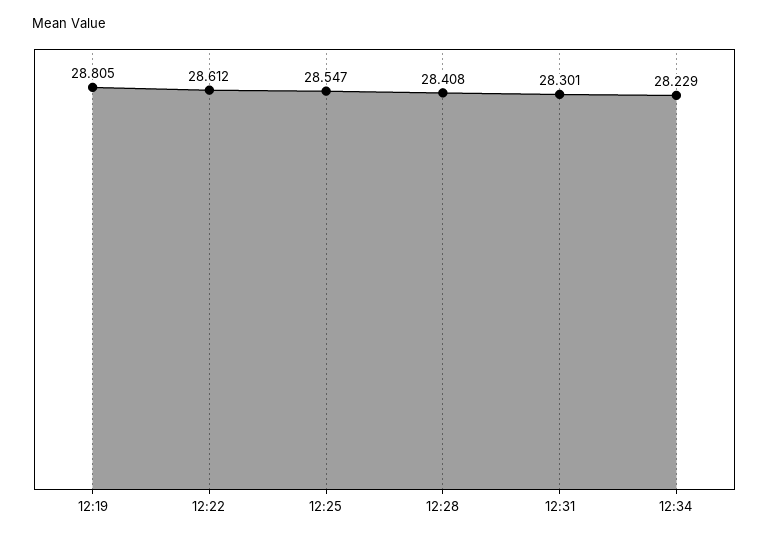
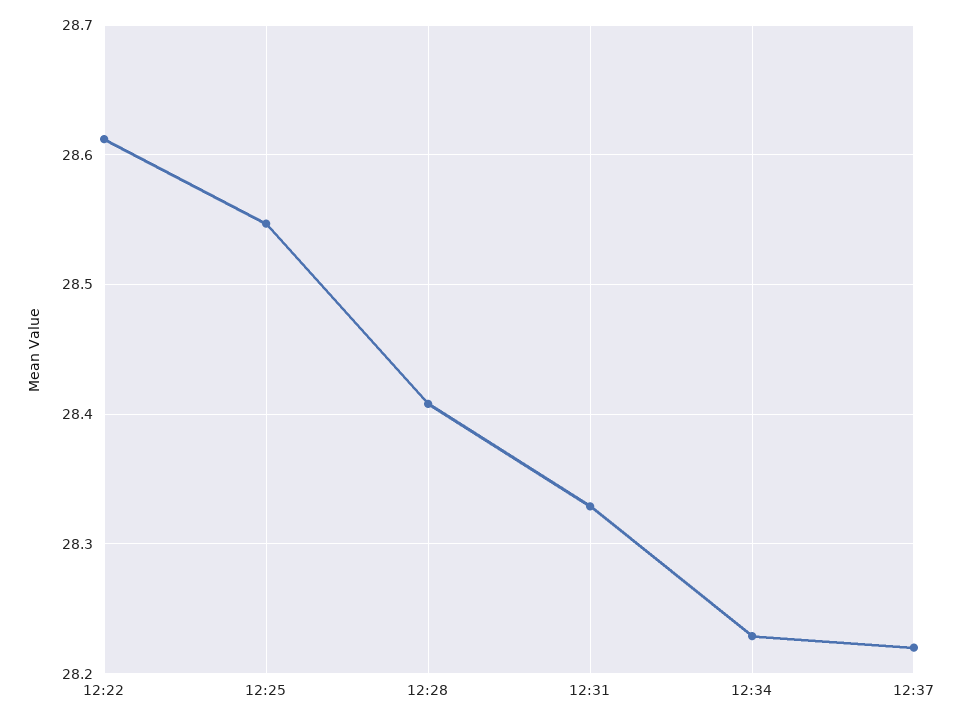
12:19: 28.805 -> none
12:31: 28.301 -> 28.33
12:37: none -> 28.22

